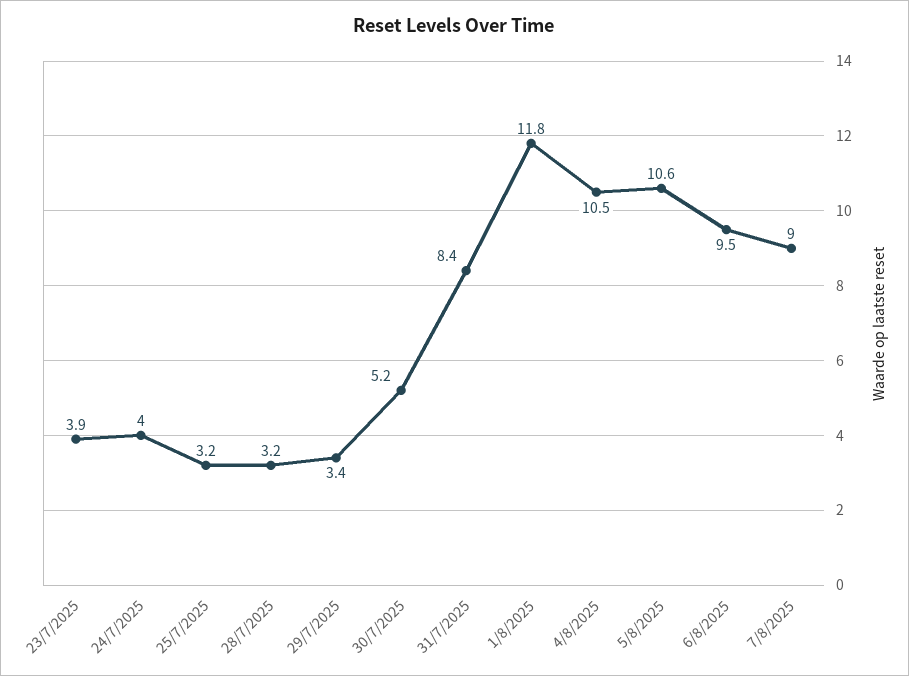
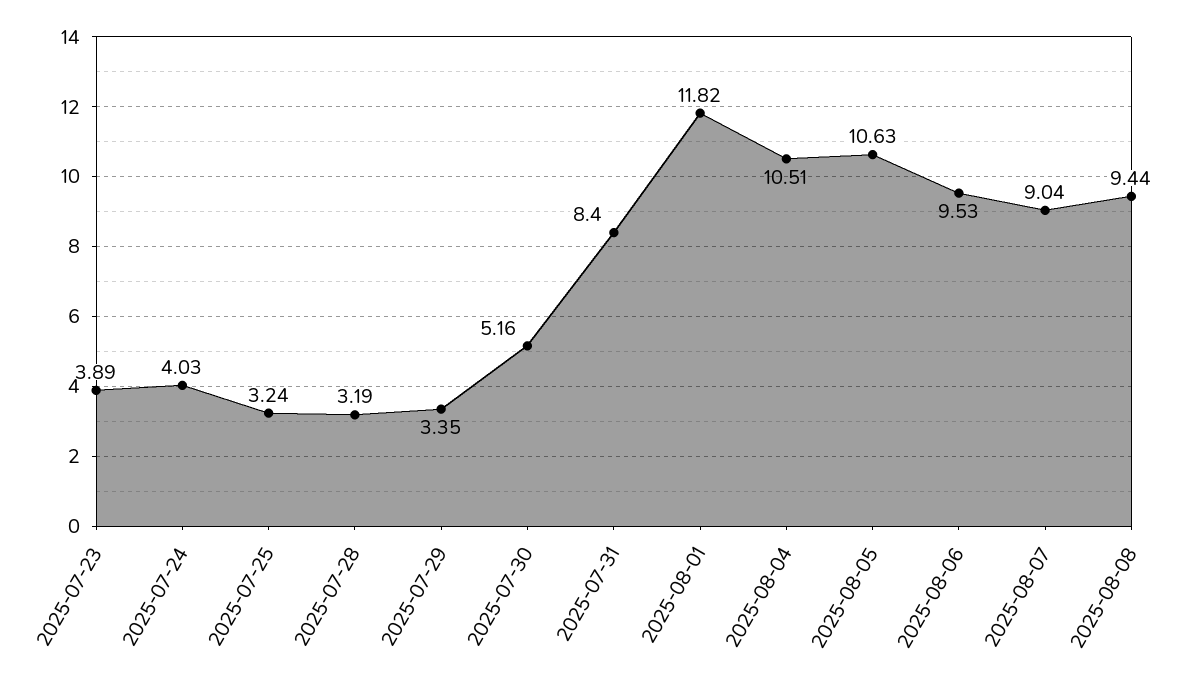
2025-08-08: none -> 9.44

